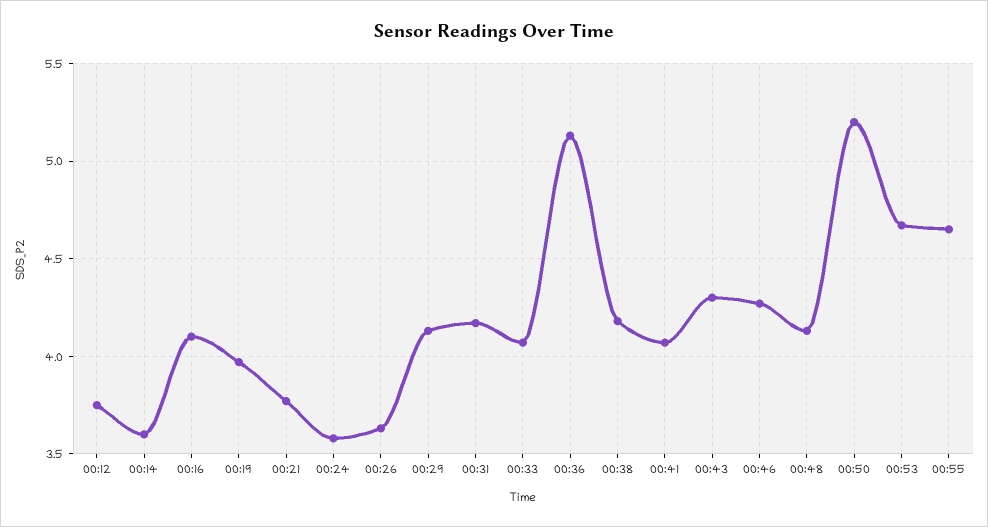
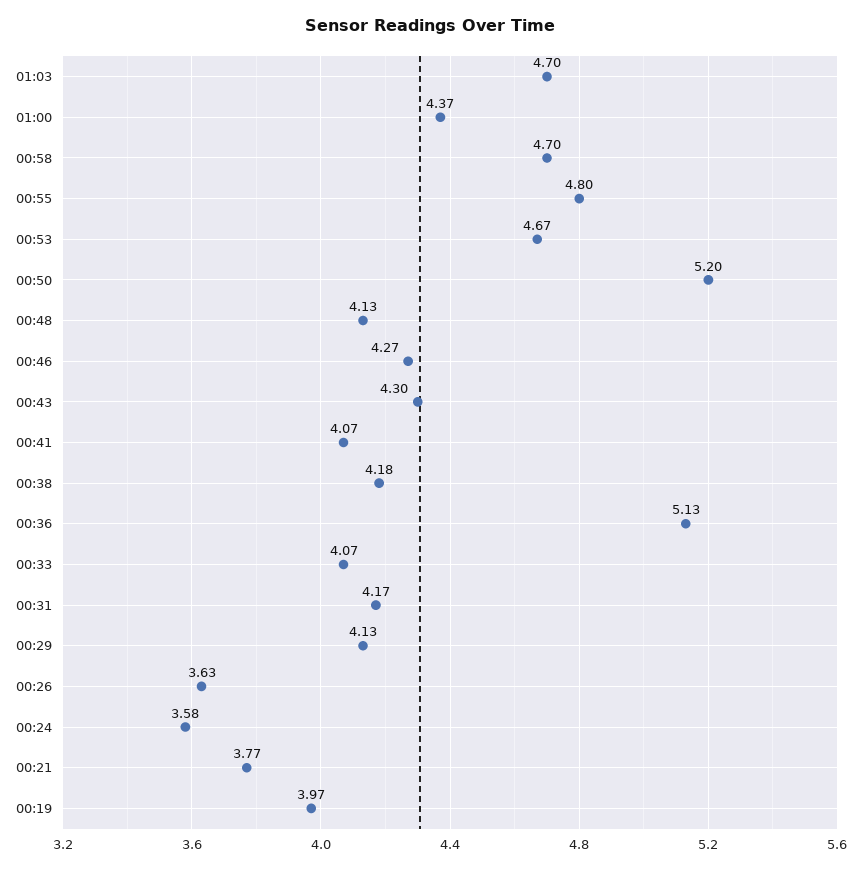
00:12: 3.75 -> none
00:14: 3.6 -> none
00:16: 4.1 -> none
00:55: 4.65 -> 4.8
01:03: none -> 4.7
01:00: none -> 4.37
00:58: none -> 4.7

